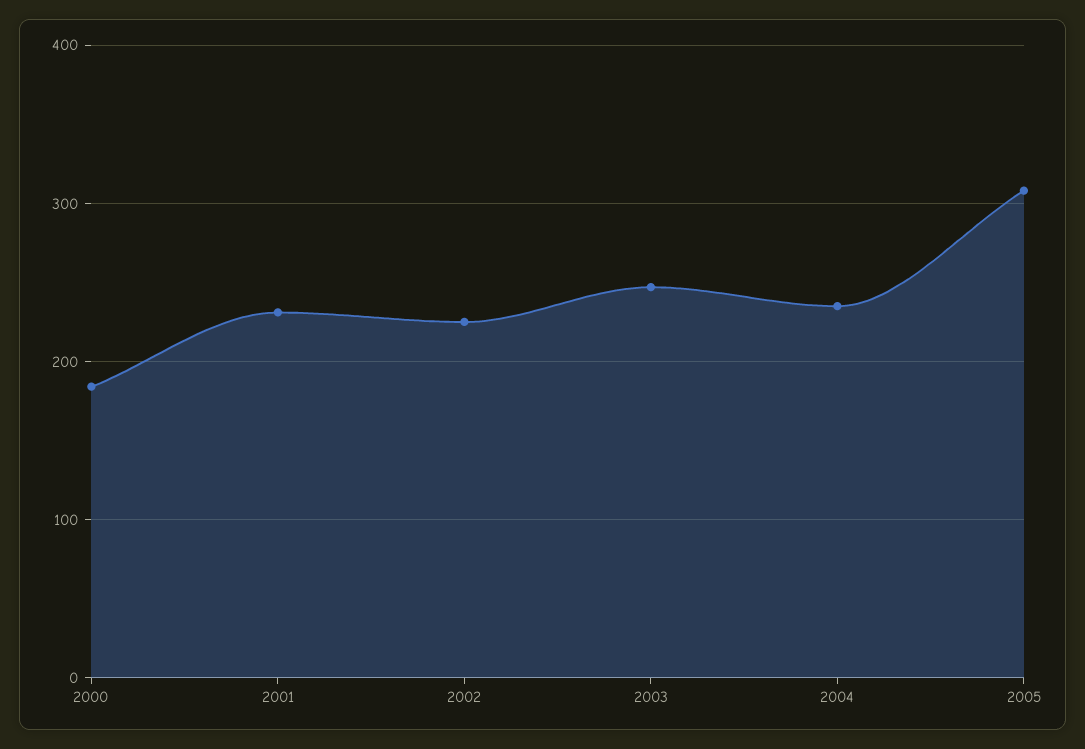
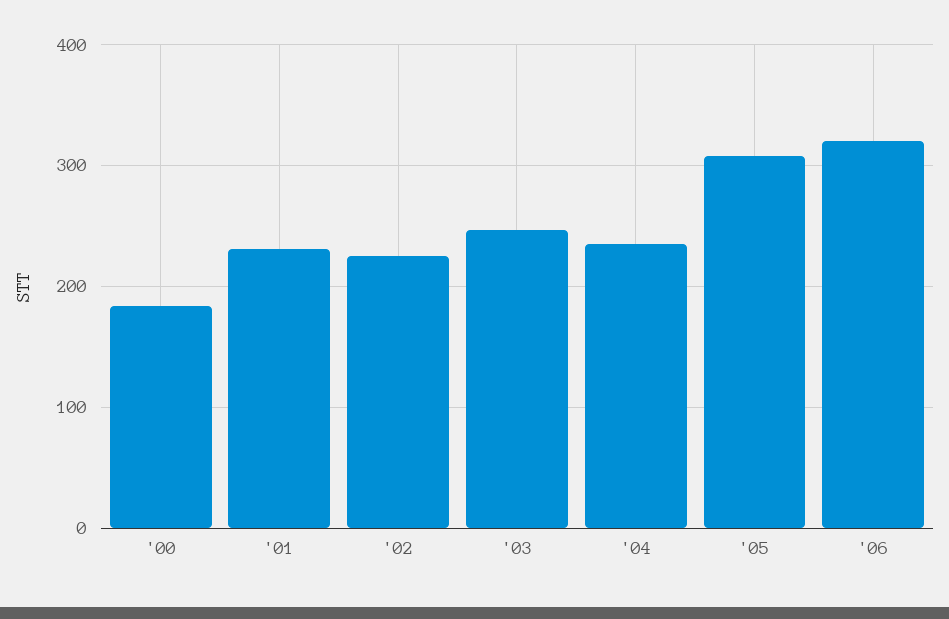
'06: none -> 320

